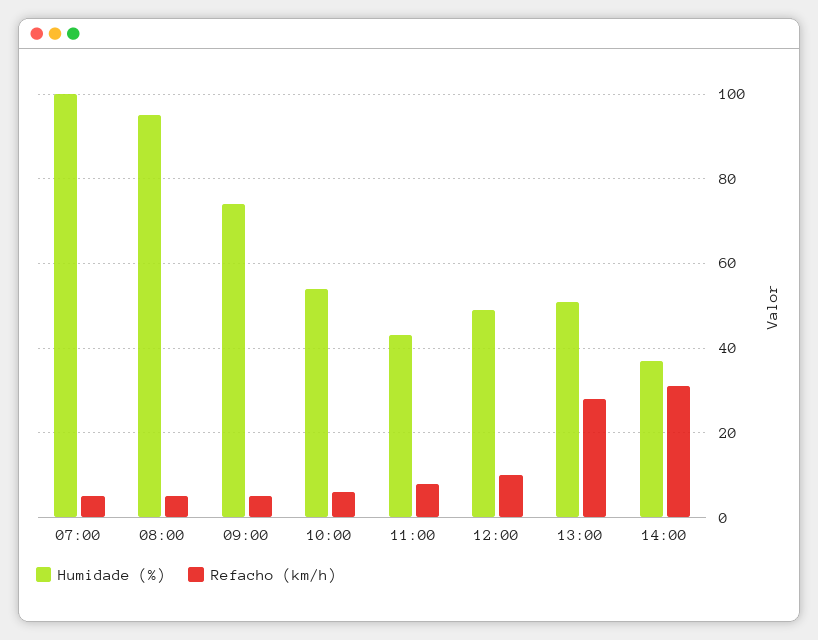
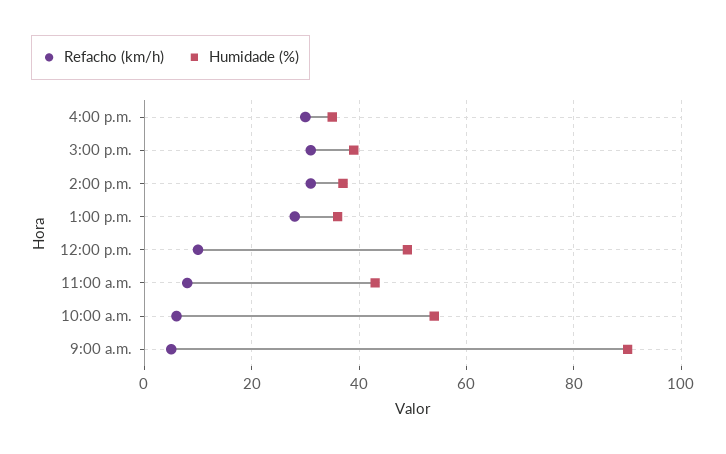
Humidade (%), 07:00: 100 -> none
Refacho (km/h), 07:00: 5 -> none
Humidade (%), 08:00: 95 -> none
Refacho (km/h), 08:00: 5 -> none
Humidade (%), 09:00: 75 -> 90
Humidade (%), 13:00: 50 -> 35
Refacho (km/h), 4:00 p.m.: none -> 30
Humidade (%), 4:00 p.m.: none -> 35
Refacho (km/h), 3:00 p.m.: none -> 30
Humidade (%), 3:00 p.m.: none -> 40

